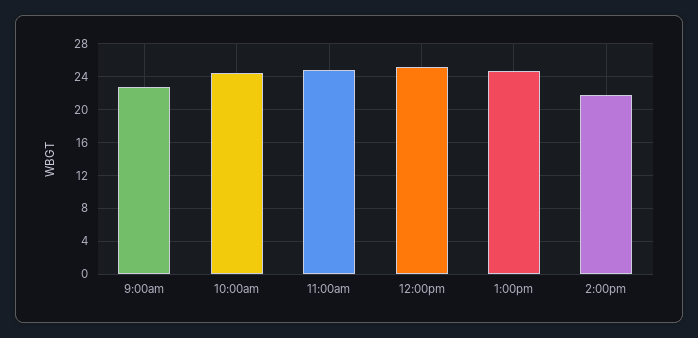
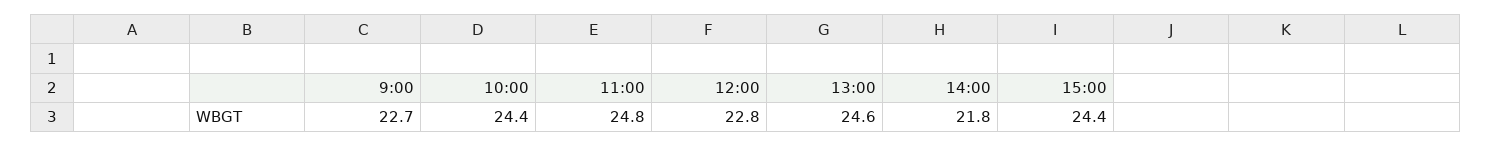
12:00pm: 25 -> 22.8
15:00: none -> 24.4

